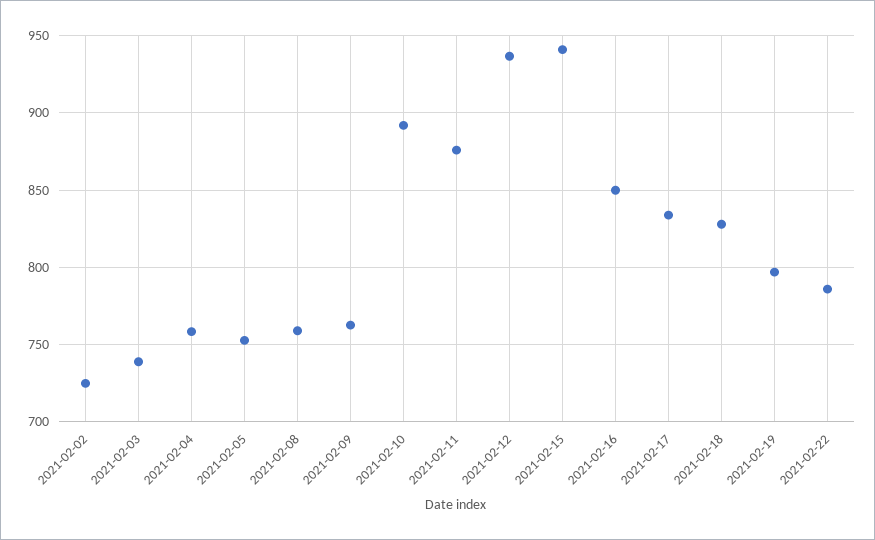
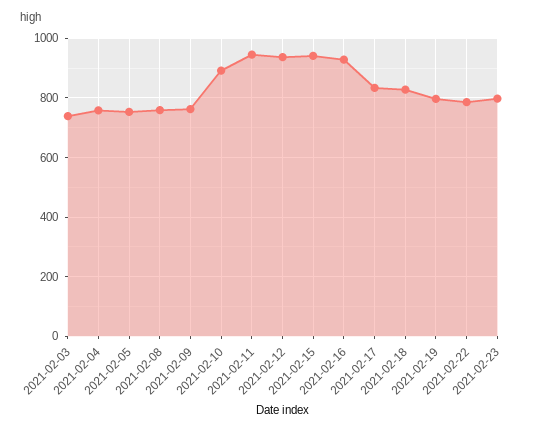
2021-02-02: 725 -> none
2021-02-11: 875 -> 950
2021-02-16: 850 -> 925
2021-02-23: none -> 800

